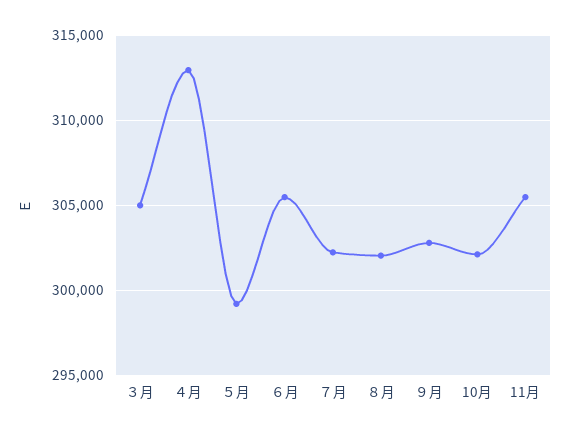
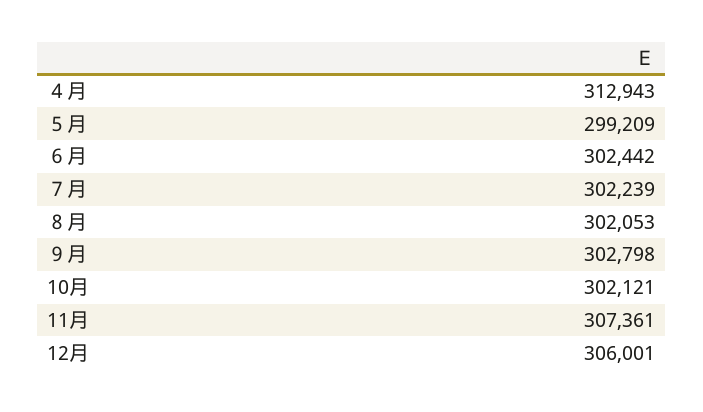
３月: 305000 -> none
６月: 305500 -> 302442
11月: 305500 -> 307361
12月: none -> 306001

